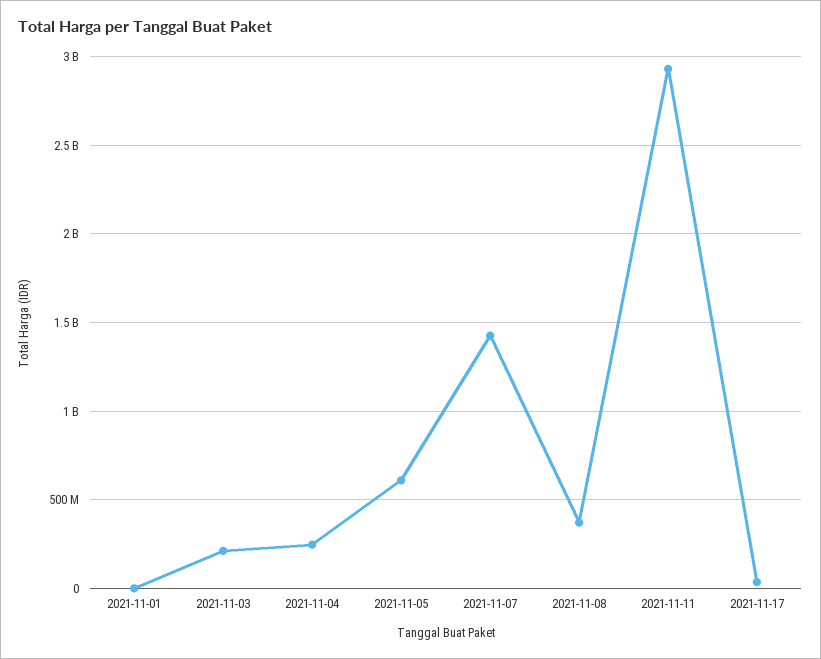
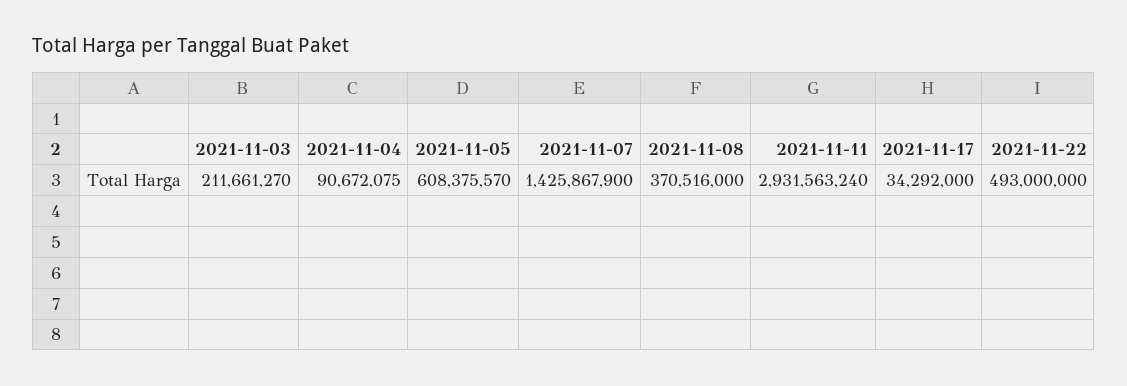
2021-11-01: 0 -> none
2021-11-04: 250000000 -> 90672075
2021-11-22: none -> 493000000

